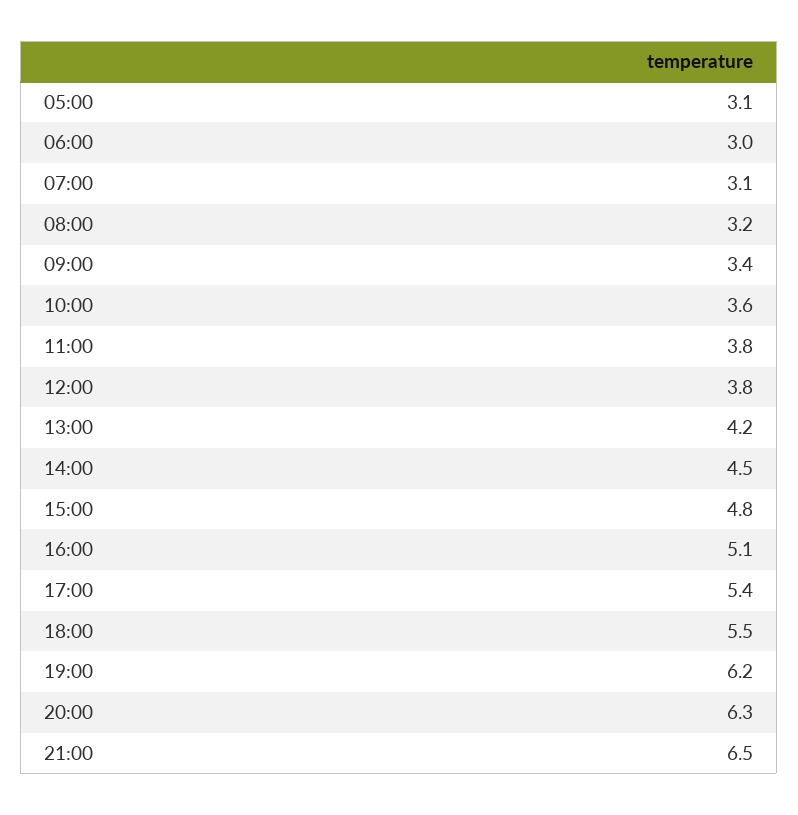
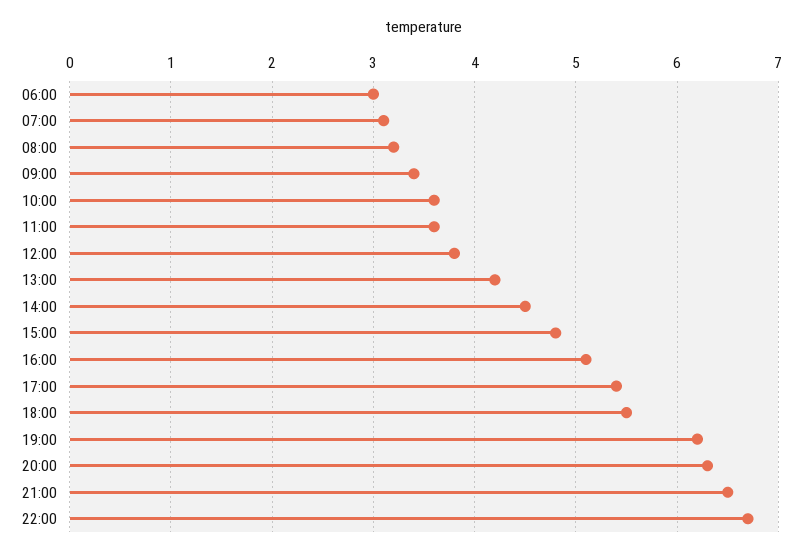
05:00: 3.1 -> none
11:00: 3.8 -> 3.6
22:00: none -> 6.7

